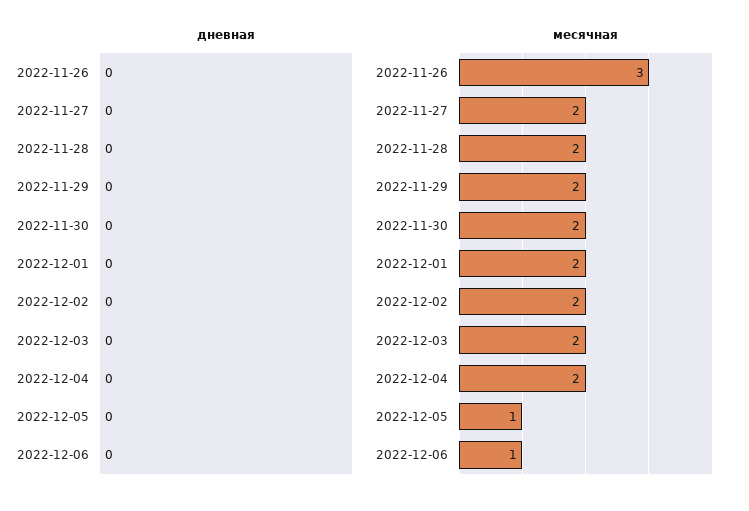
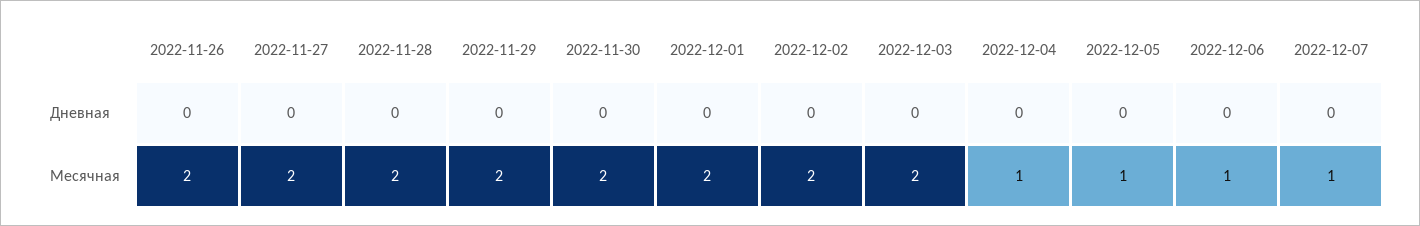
месячная, 2022-11-26: 3 -> 2
месячная, 2022-12-04: 2 -> 1
дневная, 2022-12-07: none -> 0
месячная, 2022-12-07: none -> 1

